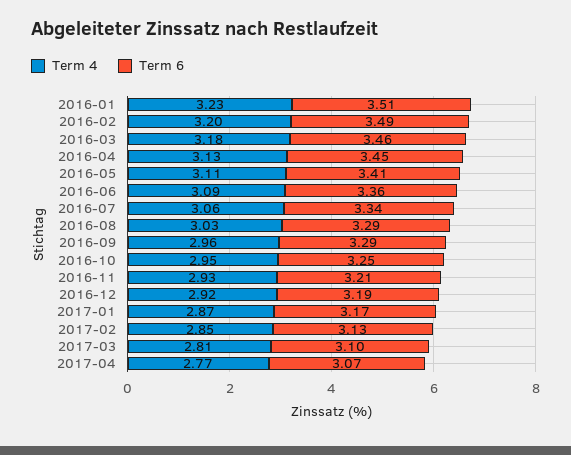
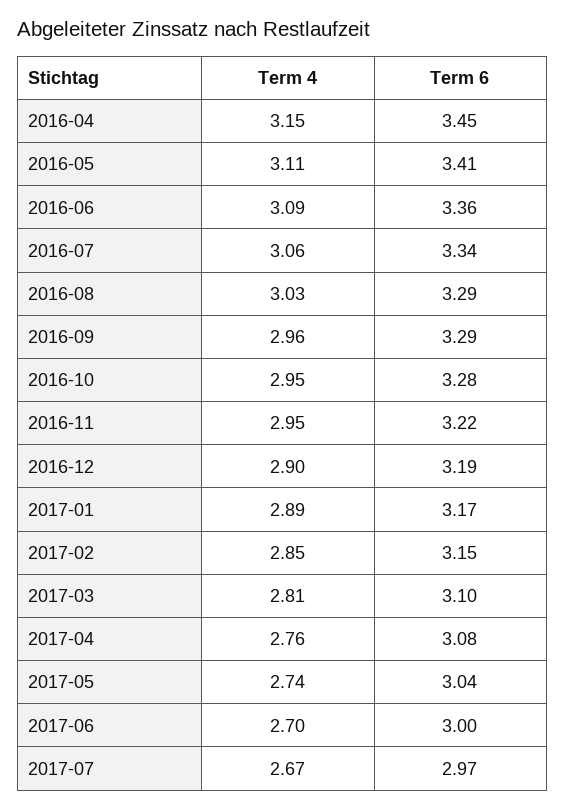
Term 4, 2016-01: 3.23 -> none
Term 6, 2016-01: 3.51 -> none
Term 4, 2016-02: 3.2 -> none
Term 6, 2016-02: 3.49 -> none
Term 4, 2016-03: 3.18 -> none
Term 6, 2016-03: 3.46 -> none
Term 4, 2016-04: 3.13 -> 3.15
Term 6, 2016-10: 3.25 -> 3.28
Term 4, 2016-11: 2.93 -> 2.95
Term 6, 2016-11: 3.21 -> 3.22
Term 4, 2016-12: 2.92 -> 2.9
Term 4, 2017-01: 2.87 -> 2.89
Term 6, 2017-02: 3.13 -> 3.15
Term 4, 2017-04: 2.77 -> 2.76
Term 6, 2017-04: 3.07 -> 3.08
Term 4, 2017-05: none -> 2.74
Term 6, 2017-05: none -> 3.04
Term 4, 2017-06: none -> 2.7
Term 6, 2017-06: none -> 3
Term 4, 2017-07: none -> 2.67
Term 6, 2017-07: none -> 2.97

